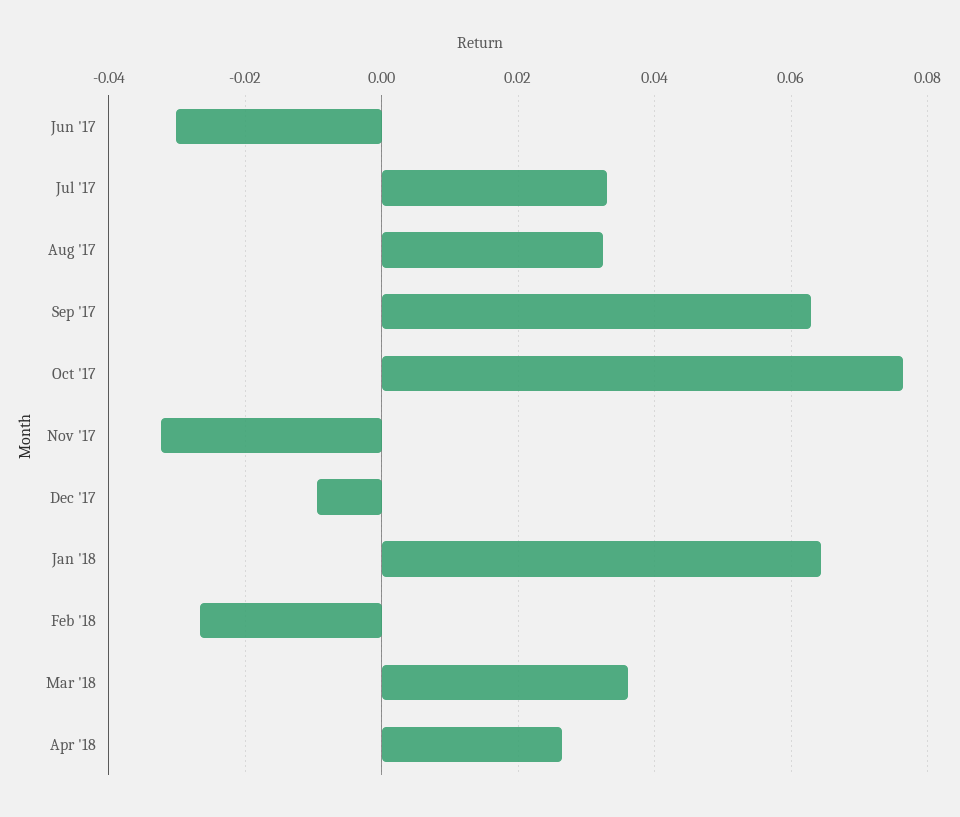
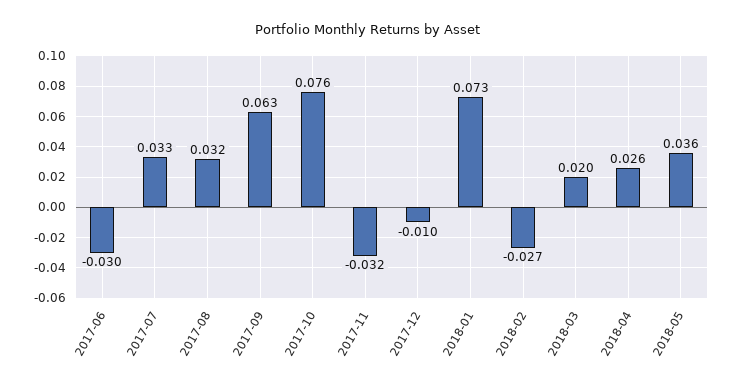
Jan '18: 0.064 -> 0.073
Mar '18: 0.036 -> 0.02
2018-05: none -> 0.036

